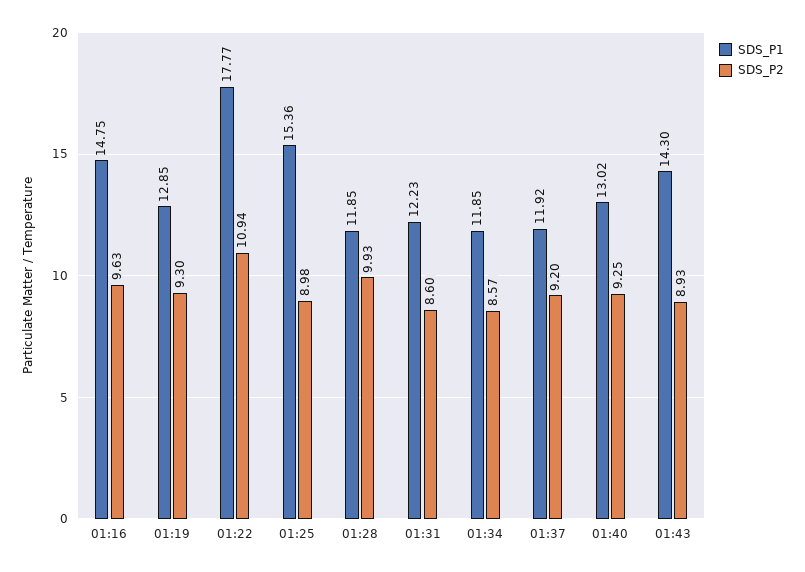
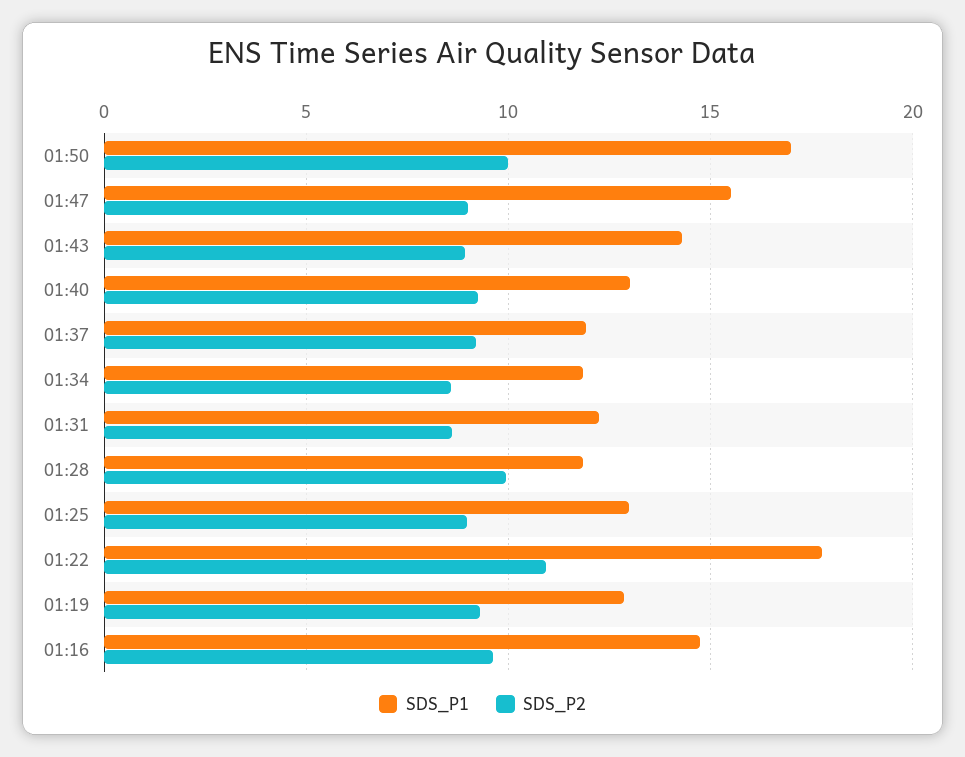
SDS_P1, 01:25: 15.36 -> 13
SDS_P1, 01:50: none -> 17
SDS_P2, 01:50: none -> 10
SDS_P1, 01:47: none -> 15.5
SDS_P2, 01:47: none -> 9

